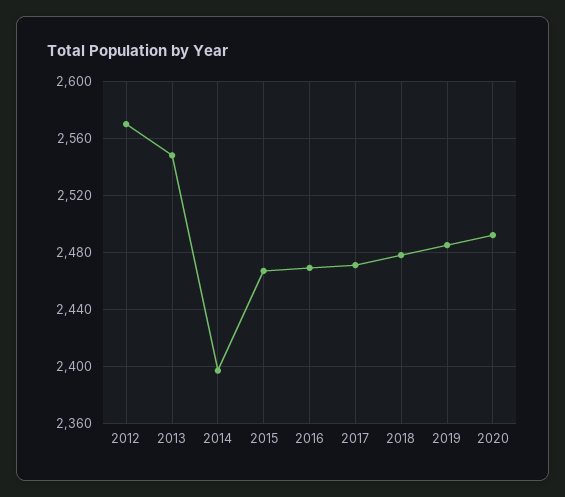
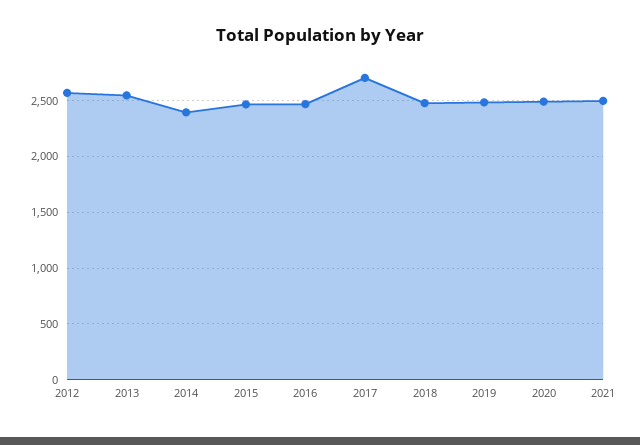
2017: 2470 -> 2700
2021: none -> 2500

